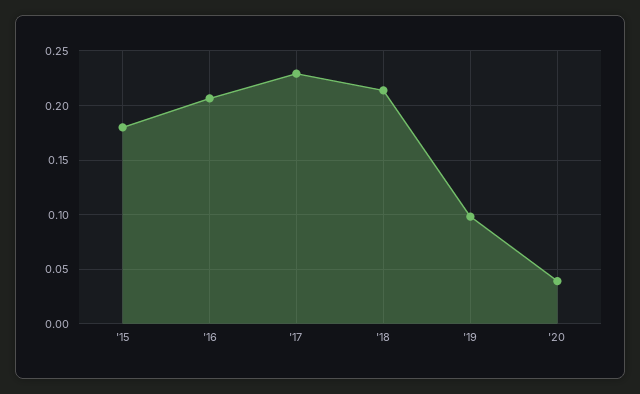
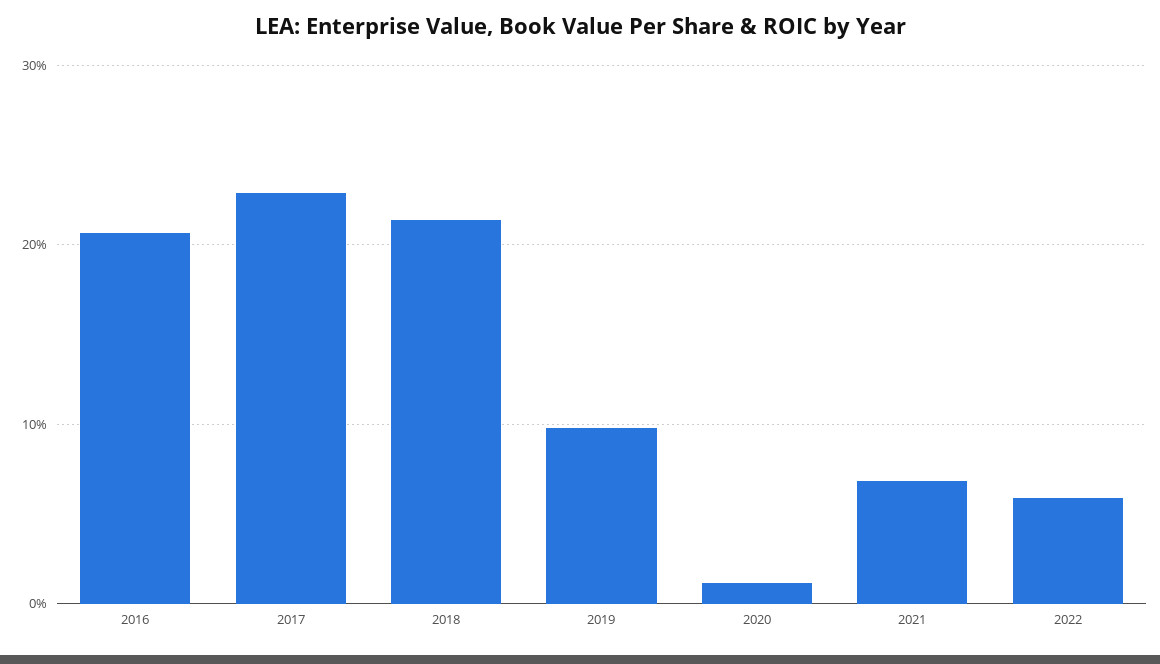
'15: 0.18 -> none
'20: 0.04 -> 0.01
2021: none -> 0.07
2022: none -> 0.06

